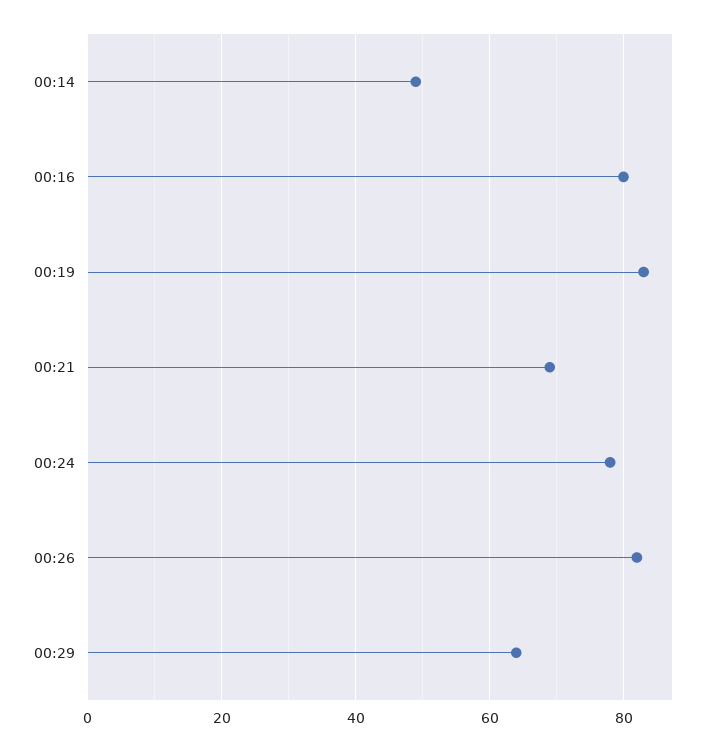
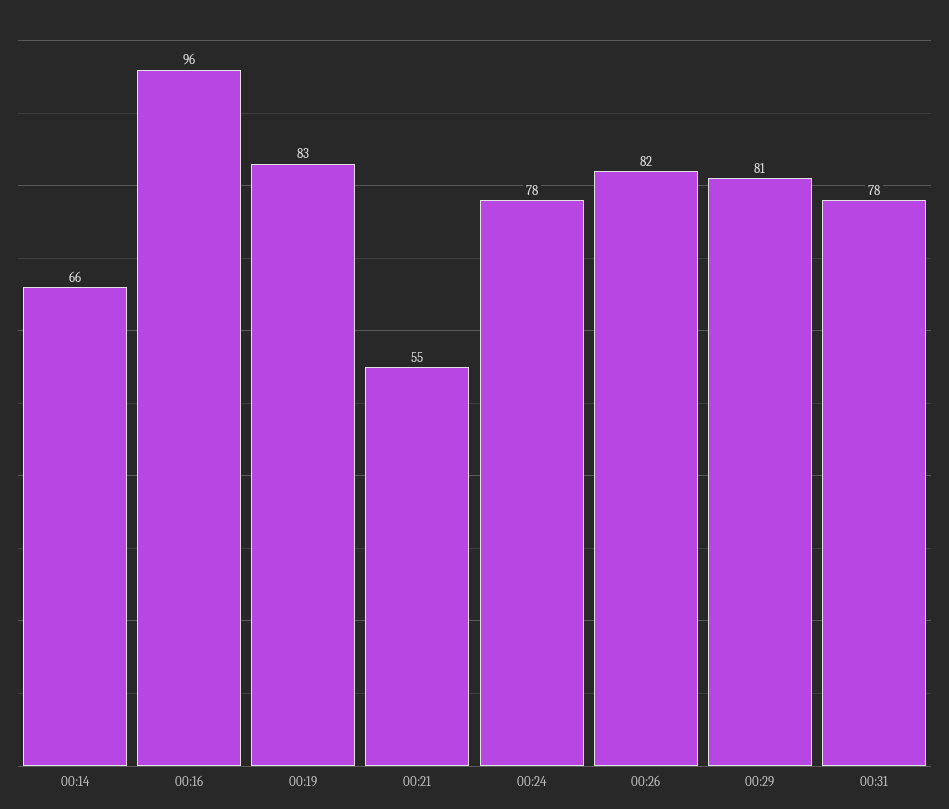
00:14: 50 -> 66
00:16: 80 -> 96
00:21: 70 -> 55
00:29: 65 -> 81
00:31: none -> 78

